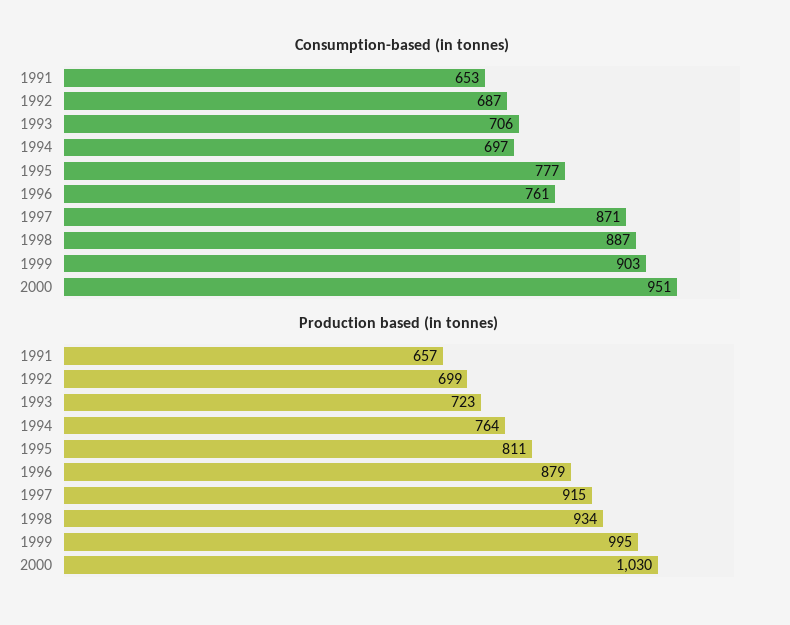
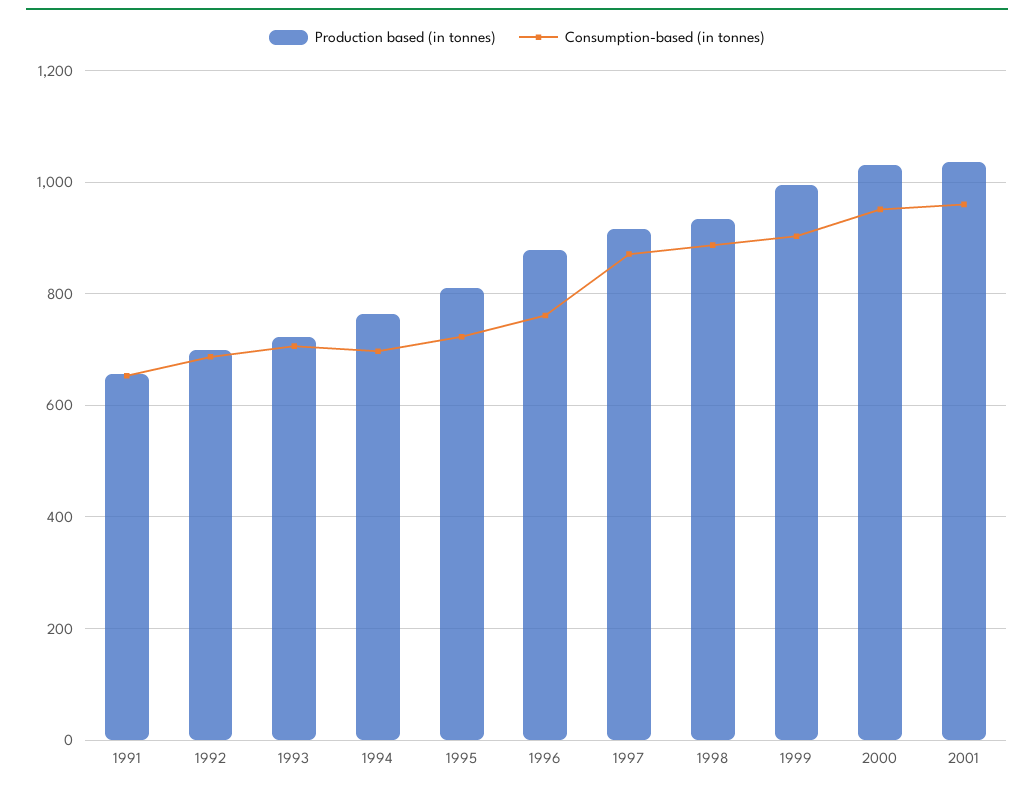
Consumption-based (in tonnes), 1995: 777 -> 720
Production based (in tonnes), 2001: none -> 1040
Consumption-based (in tonnes), 2001: none -> 960

